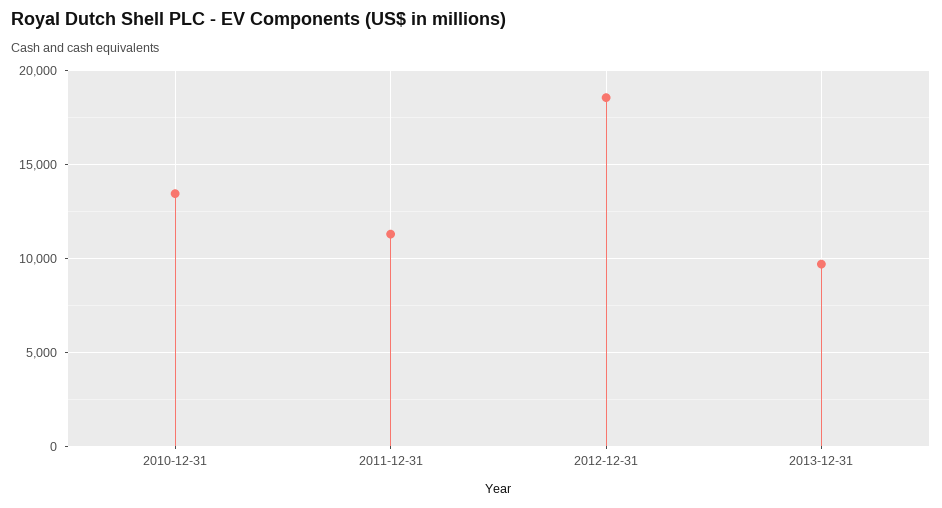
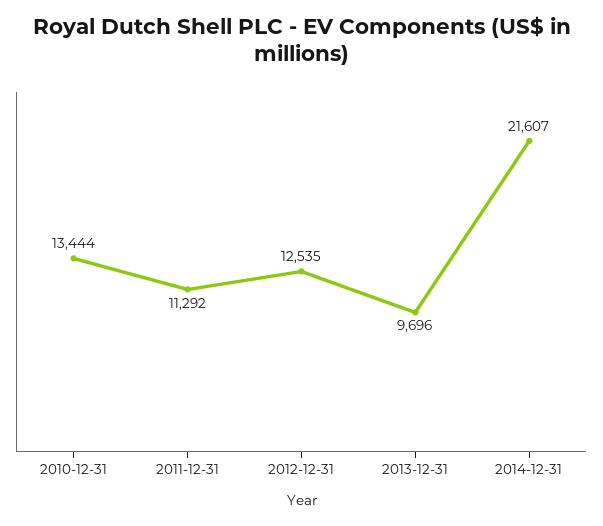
2012-12-31: 18500 -> 12535
2014-12-31: none -> 21607

